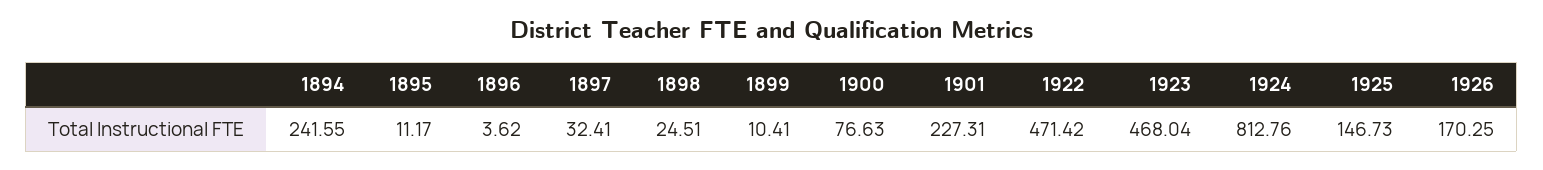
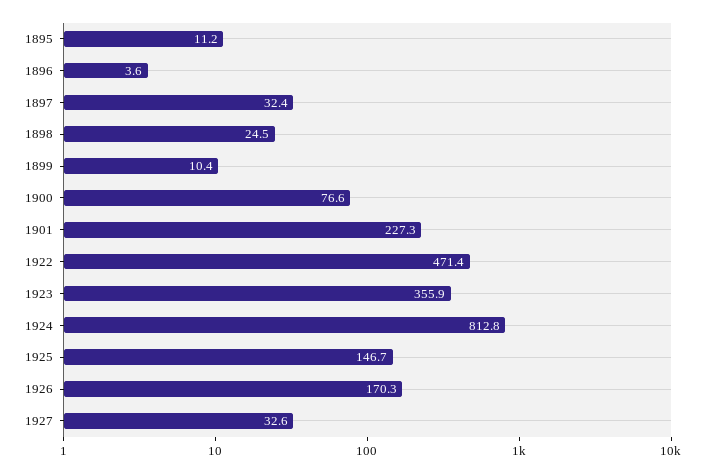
1894: 241.55 -> none
1923: 468.04 -> 355.9
1927: none -> 32.6

